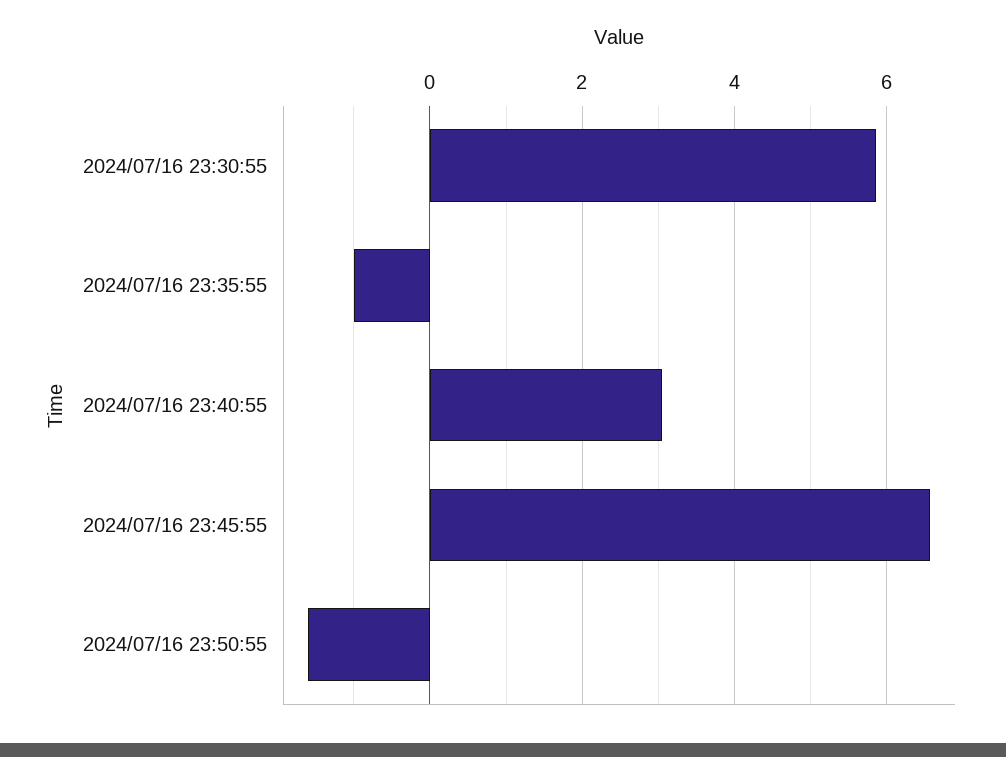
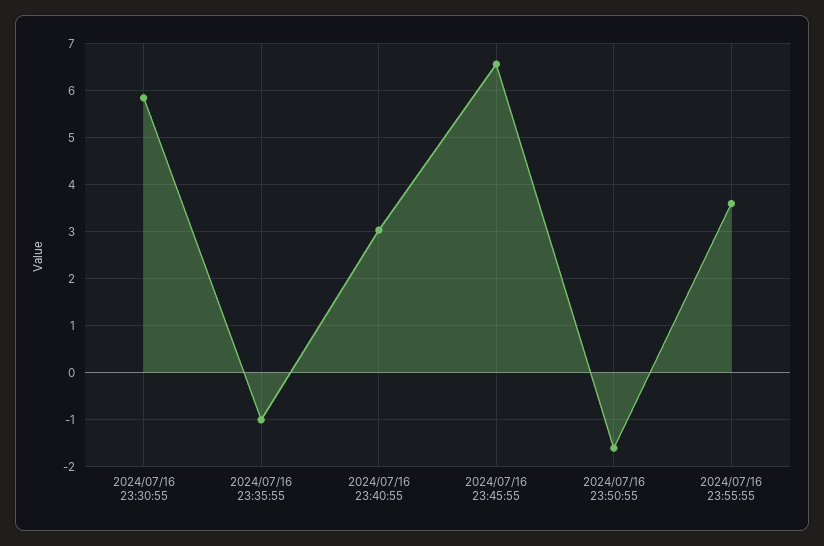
2024/07/16 23:55:55: none -> 3.6

